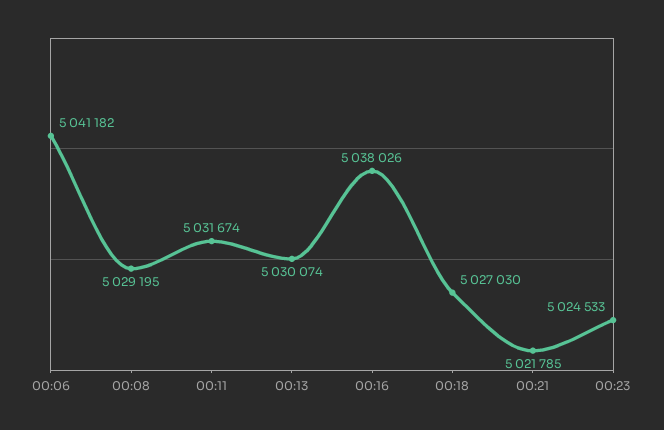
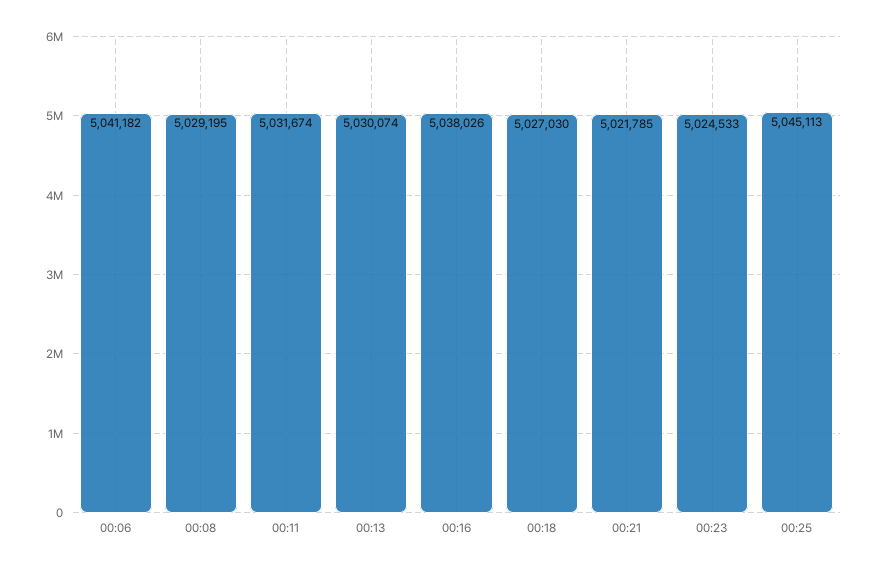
00:25: none -> 5045113

